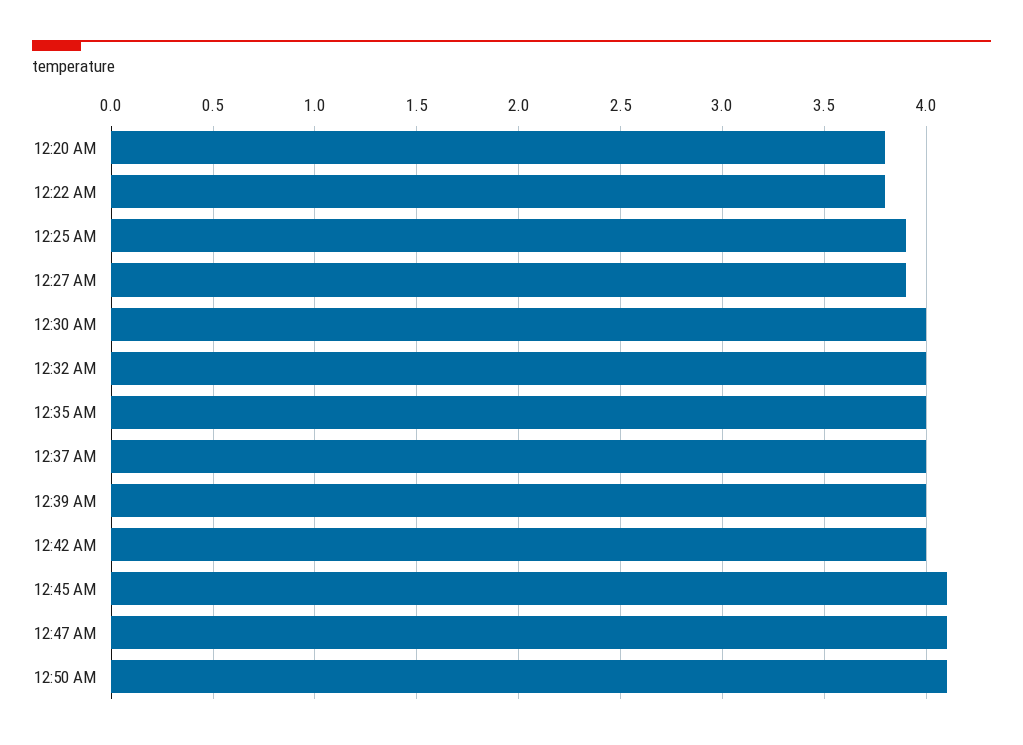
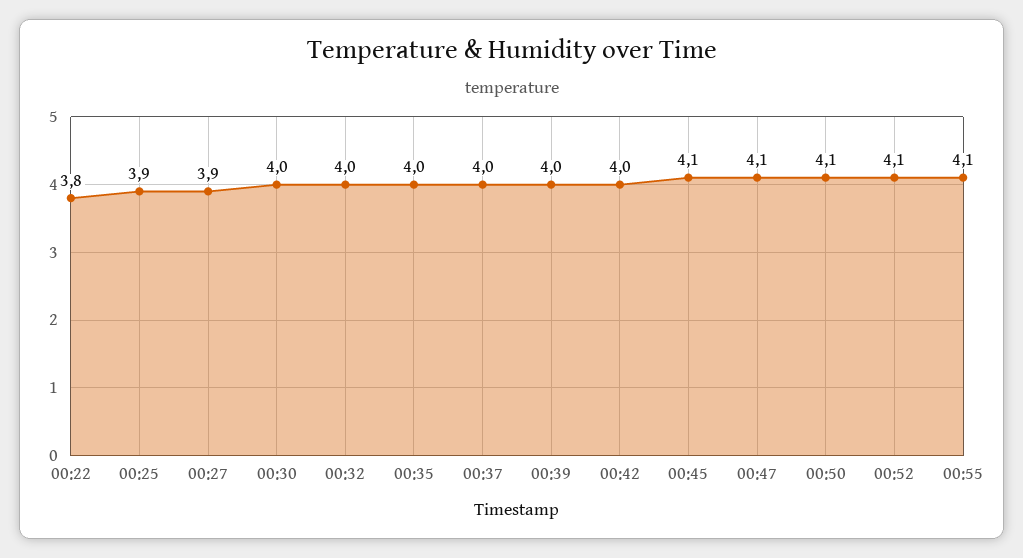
12:20 AM: 3.8 -> none
00:52: none -> 4.1
00:55: none -> 4.1

